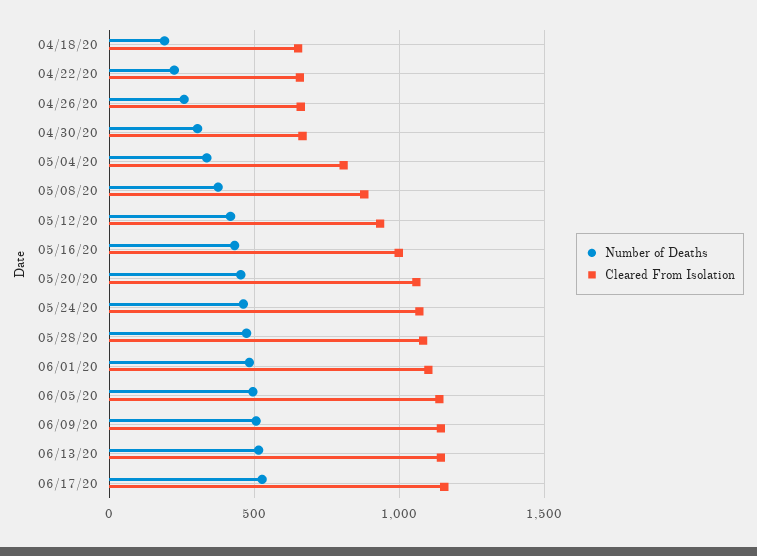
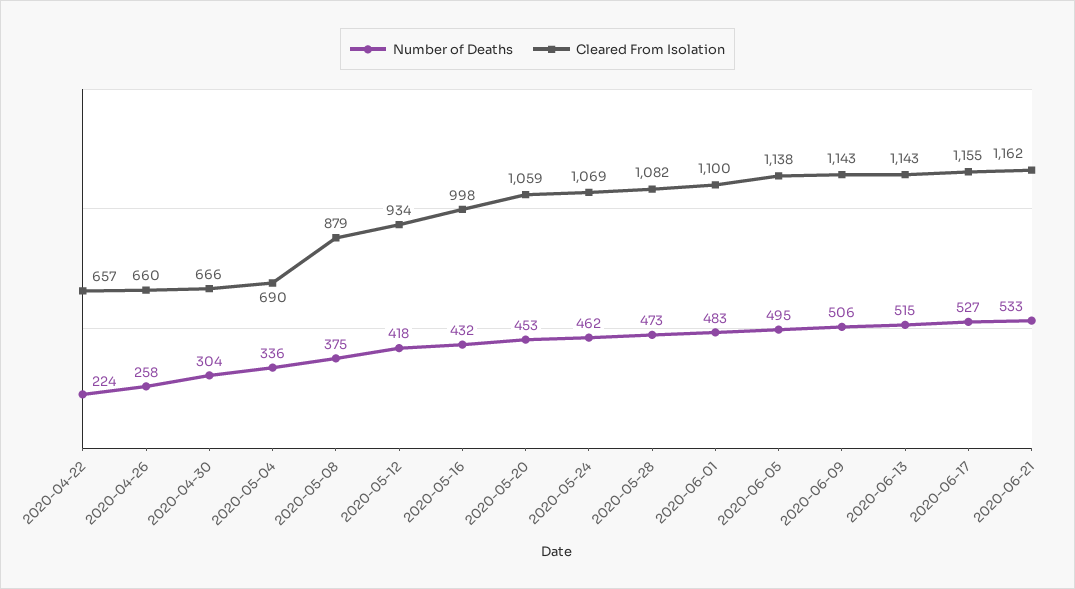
Number of Deaths, 04/18/20: 200 -> none
Cleared From Isolation, 04/18/20: 650 -> none
Cleared From Isolation, 05/04/20: 800 -> 690
Number of Deaths, 2020-06-21: none -> 533
Cleared From Isolation, 2020-06-21: none -> 1162

